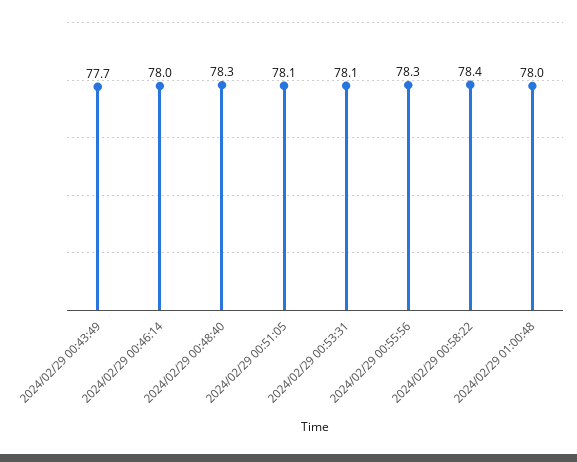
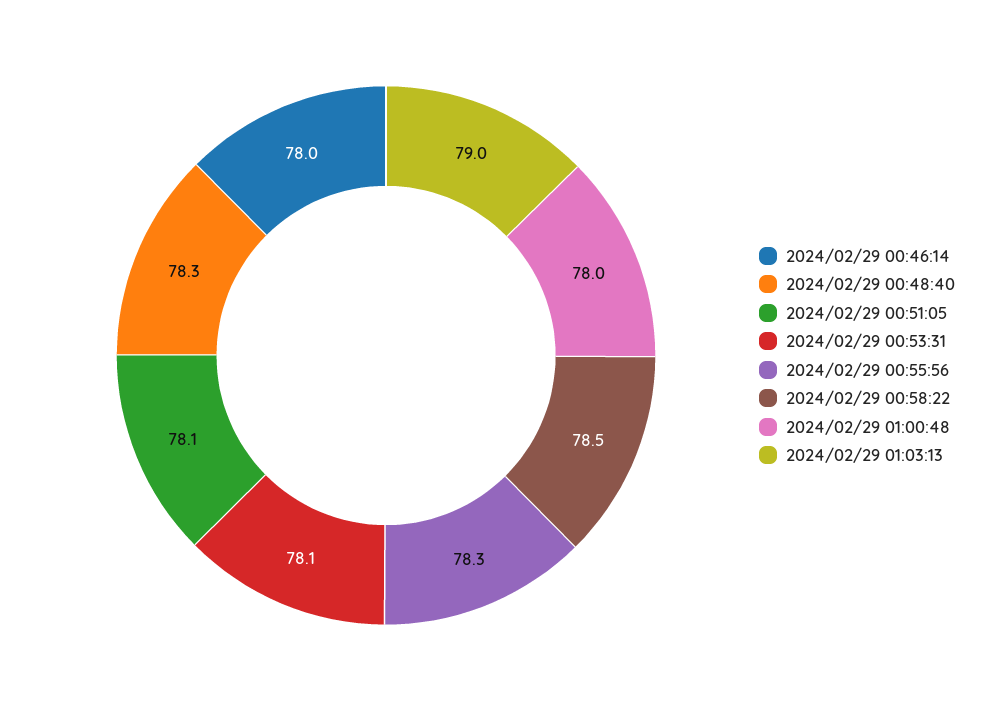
2024/02/29 00:43:49: 77.7 -> none
2024/02/29 00:58:22: 78.4 -> 78.5
2024/02/29 01:03:13: none -> 79

